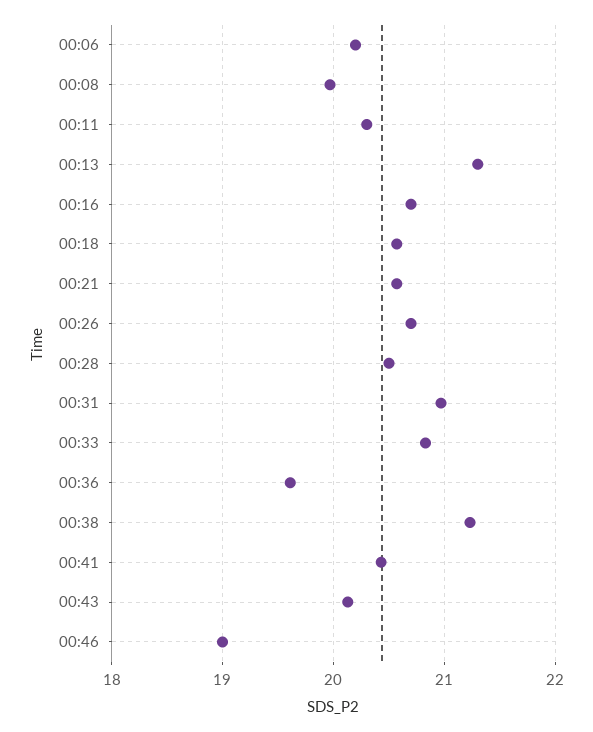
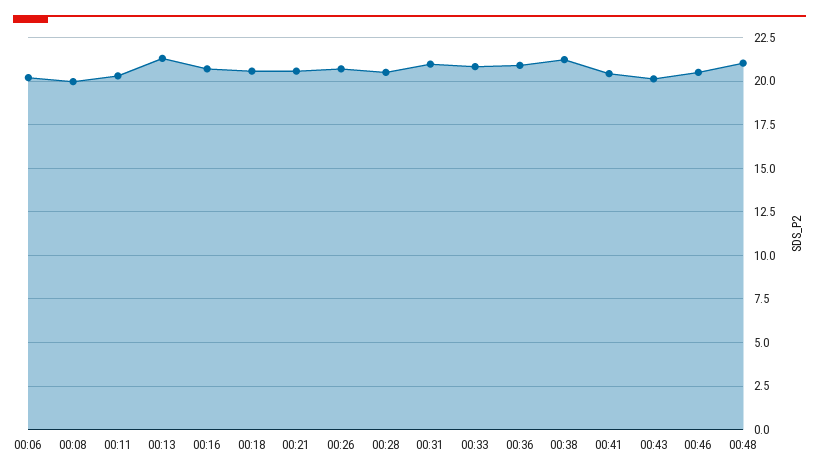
00:36: 19.6 -> 21
00:46: 19 -> 20.5
00:48: none -> 21

